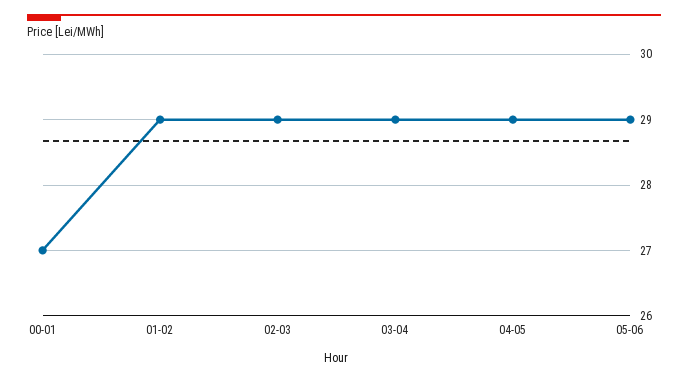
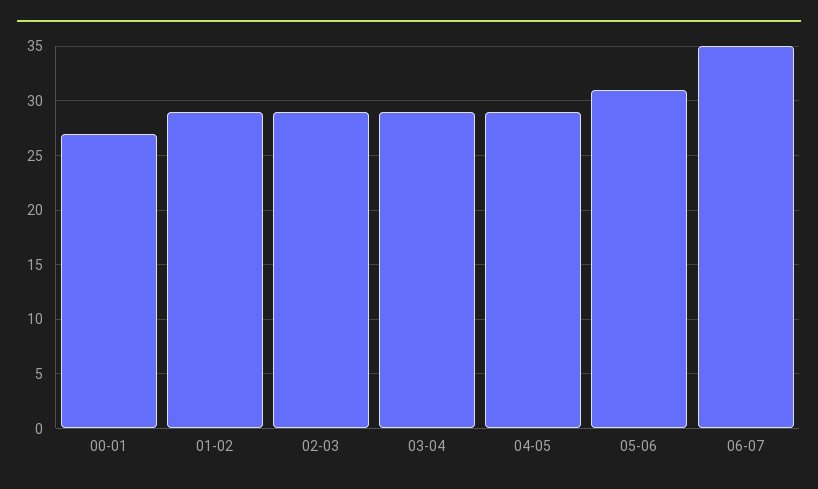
05-06: 29 -> 31
06-07: none -> 35

